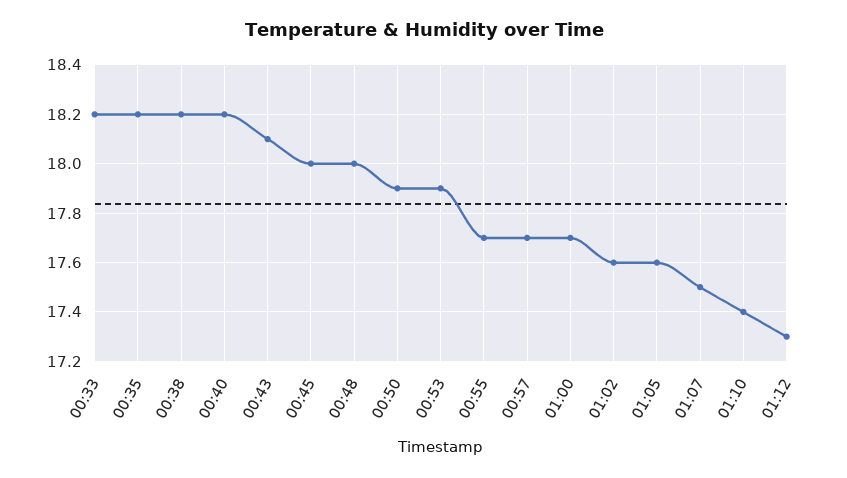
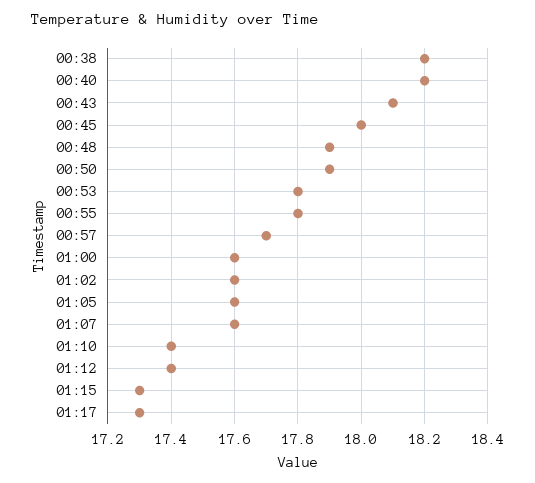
00:33: 18.2 -> none
00:35: 18.2 -> none
00:48: 18 -> 17.9
00:53: 17.9 -> 17.8
00:55: 17.7 -> 17.8
01:00: 17.7 -> 17.6
01:07: 17.5 -> 17.6
01:12: 17.3 -> 17.4
01:15: none -> 17.3
01:17: none -> 17.3

